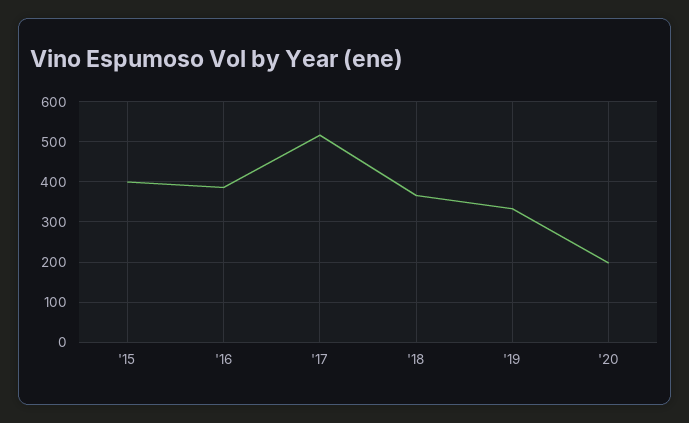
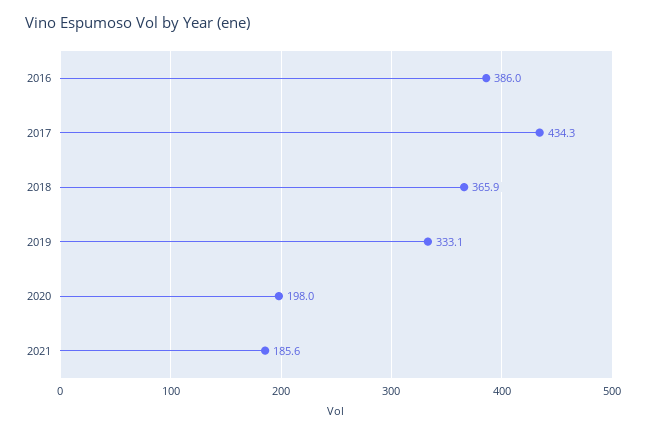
'15: 400 -> none
'17: 520 -> 434.3
2021: none -> 185.6

